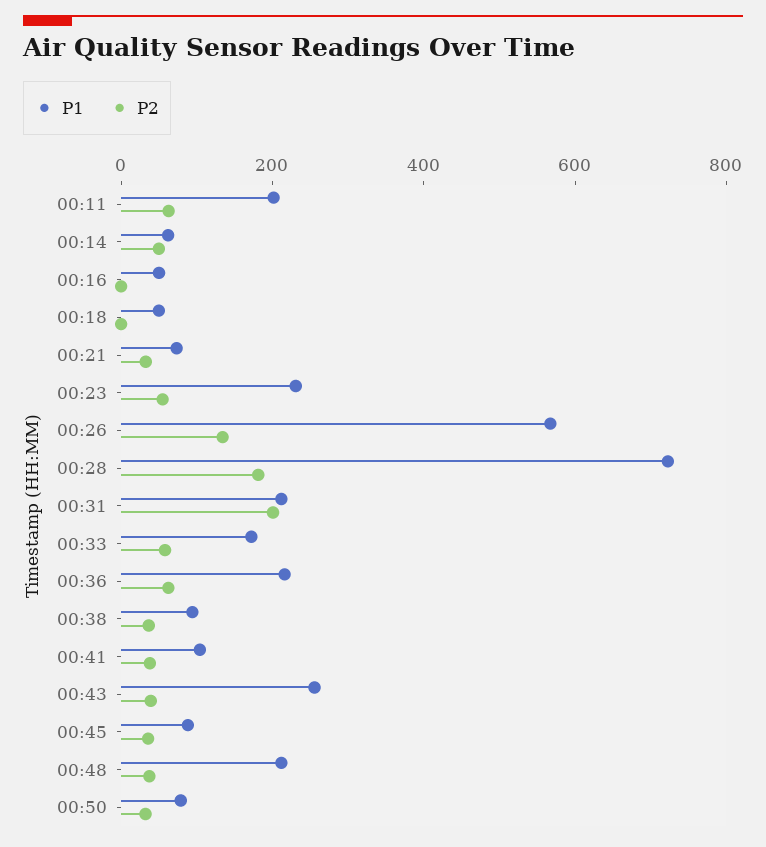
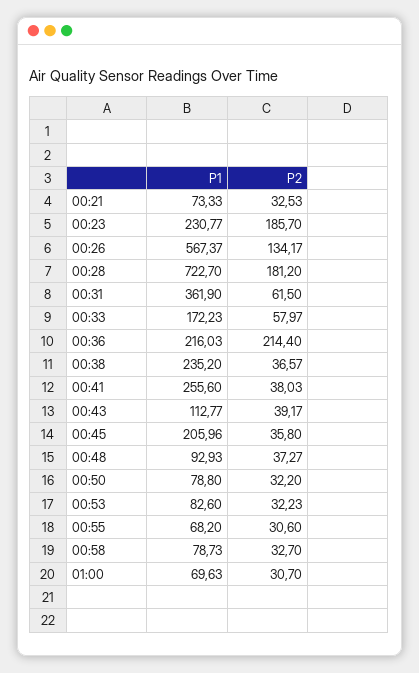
P1, 00:11: 200 -> none
P2, 00:11: 50 -> none
P1, 00:14: 50 -> none
P2, 00:14: 50 -> none
P1, 00:16: 50 -> none
P2, 00:16: 0 -> none
P1, 00:18: 50 -> none
P2, 00:18: 0 -> none
P2, 00:23: 50 -> 185.7
P1, 00:31: 200 -> 361.9
P2, 00:31: 200 -> 61.5
P2, 00:36: 50 -> 214.4
P1, 00:38: 100 -> 235.2
P1, 00:41: 100 -> 255.6
P1, 00:43: 250 -> 112.77
P1, 00:45: 100 -> 205.96
P1, 00:48: 200 -> 92.93
P1, 00:53: none -> 82.6
P2, 00:53: none -> 32.23
P1, 00:55: none -> 68.2
P2, 00:55: none -> 30.6
P1, 00:58: none -> 78.73
P2, 00:58: none -> 32.7
P1, 01:00: none -> 69.63
P2, 01:00: none -> 30.7

